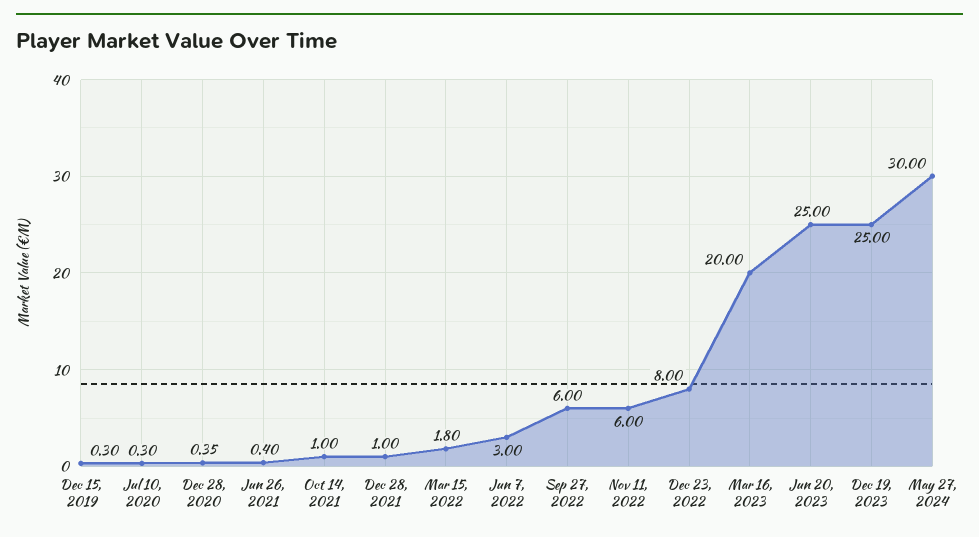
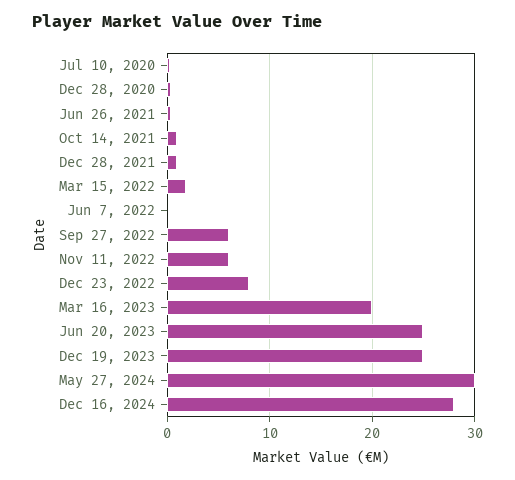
Dec 15, 2019: 0.3 -> none
Jun 7, 2022: 3 -> 0
Dec 16, 2024: none -> 28

